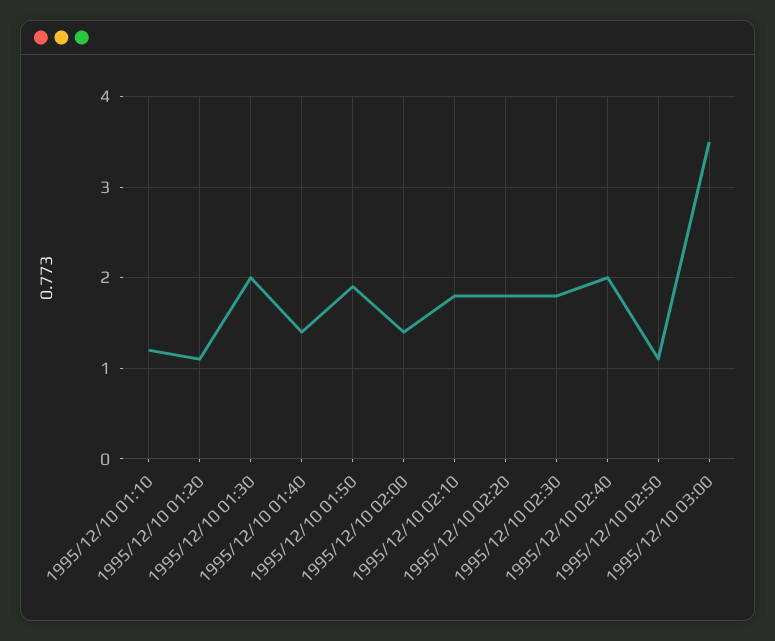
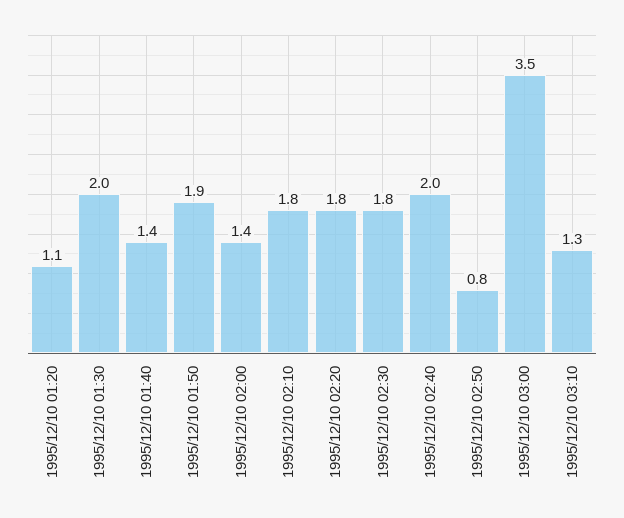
1995/12/10 01:10: 1.2 -> none
1995/12/10 02:50: 1.1 -> 0.8
1995/12/10 03:10: none -> 1.3

